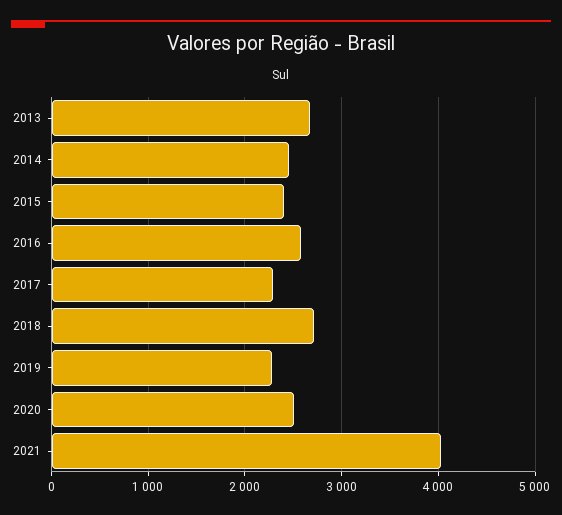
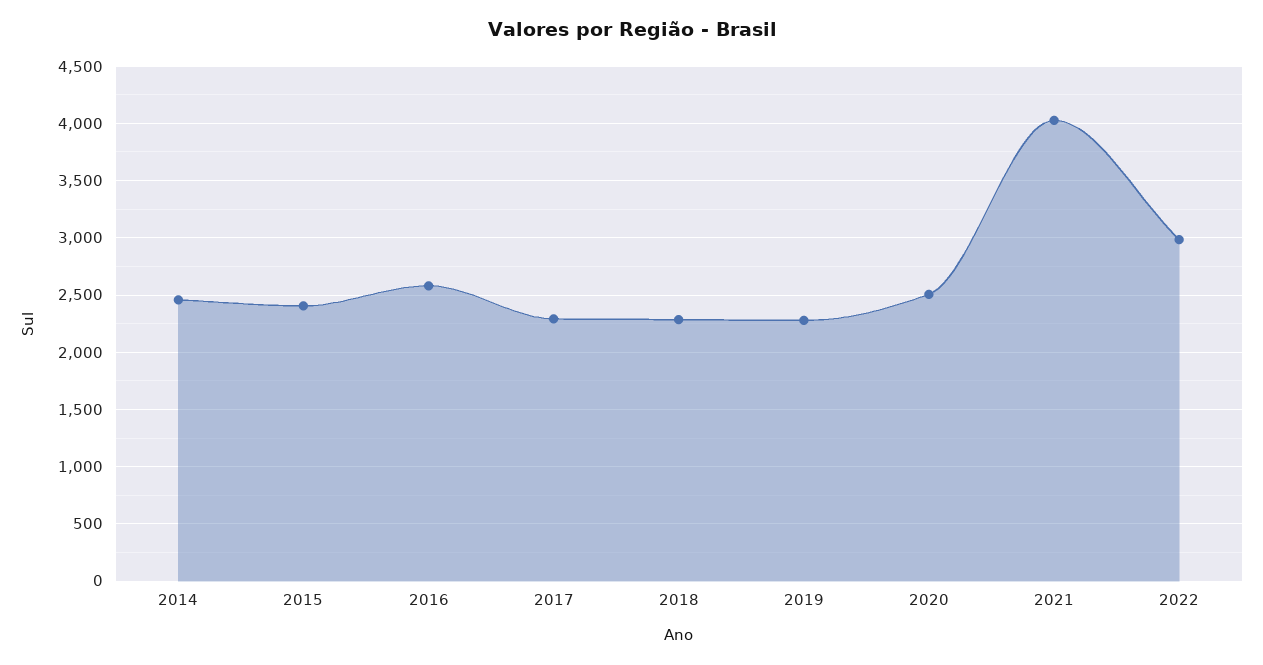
2013: 2700 -> none
2018: 2700 -> 2300
2022: none -> 3000

